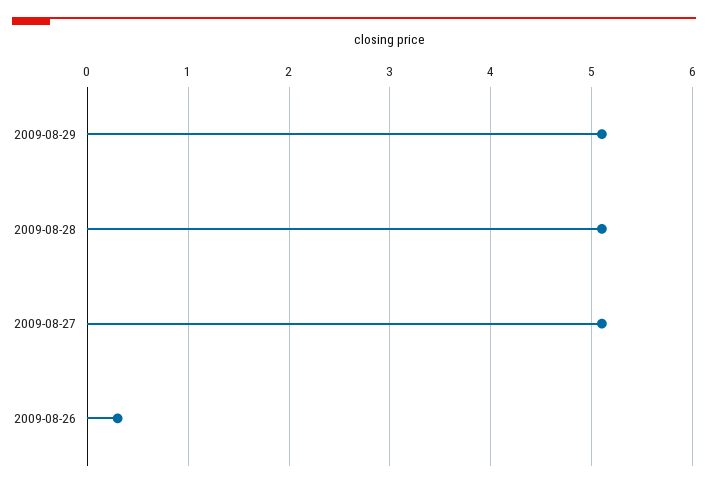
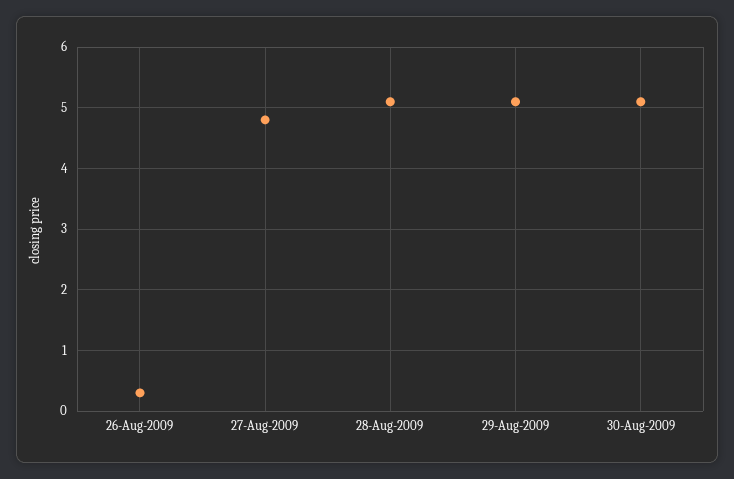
2009-08-27: 5.1 -> 4.8
30-Aug-2009: none -> 5.1

